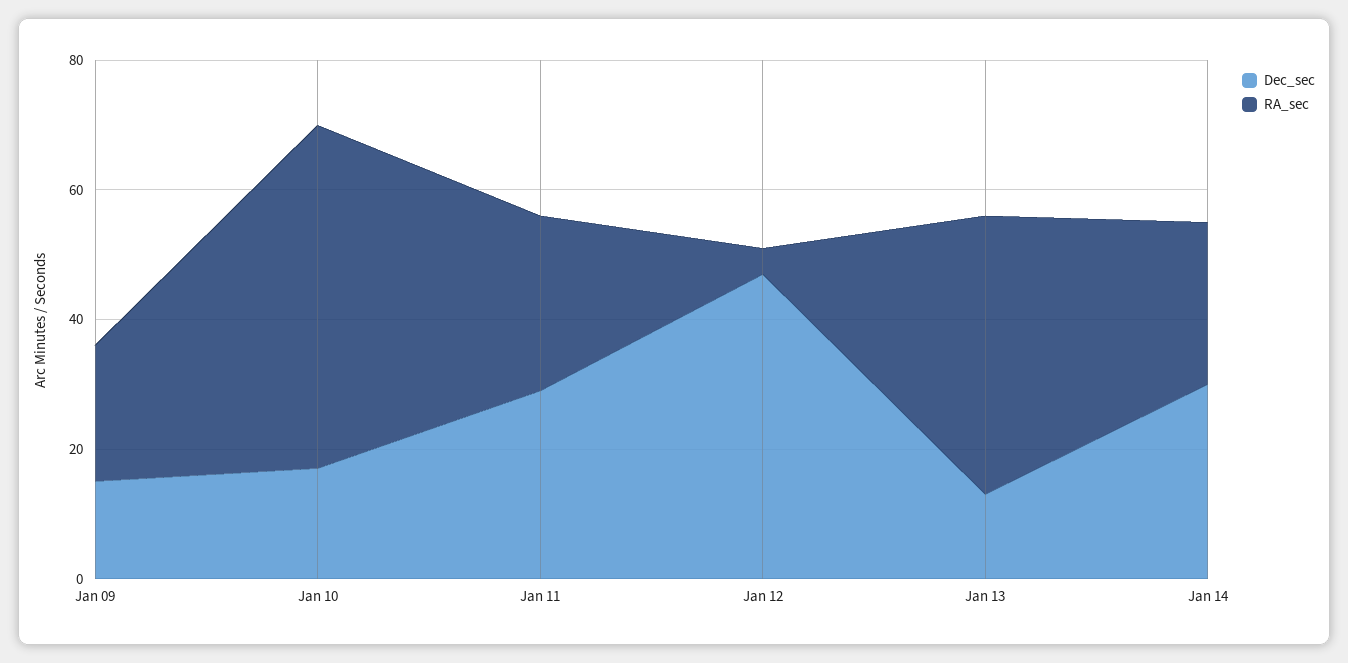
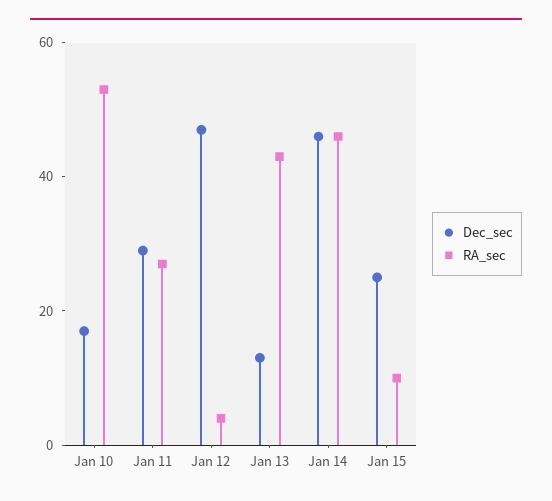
Dec_sec, Jan 09: 15 -> none
RA_sec, Jan 09: 20 -> none
Dec_sec, Jan 14: 30 -> 45
RA_sec, Jan 14: 25 -> 45
Dec_sec, Jan 15: none -> 25
RA_sec, Jan 15: none -> 10

